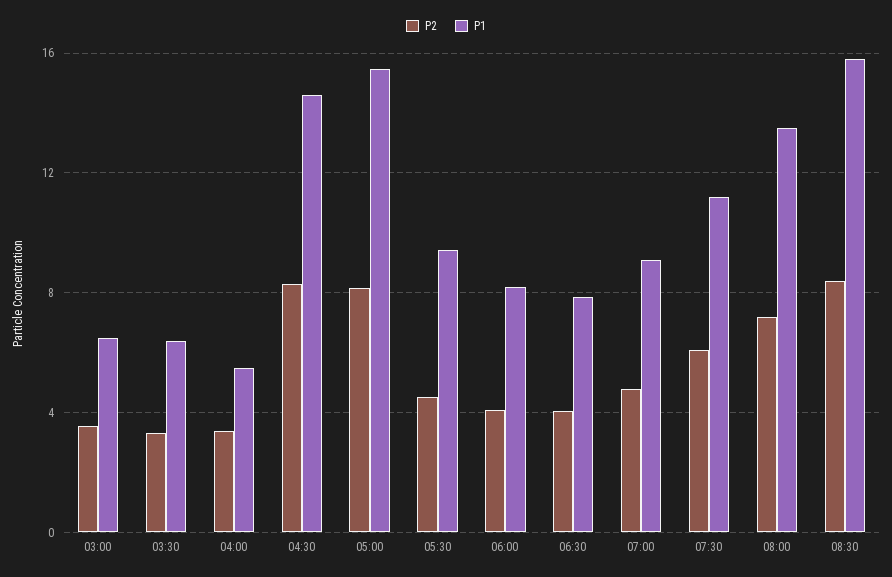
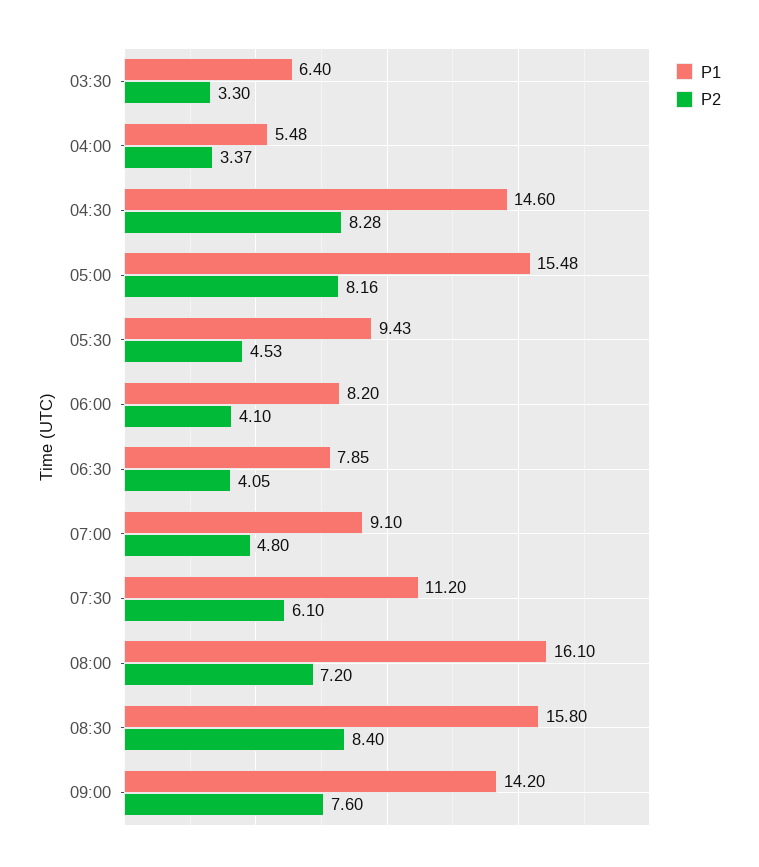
P2, 03:00: 3.5 -> none
P1, 03:00: 6.5 -> none
P1, 08:00: 13.5 -> 16.1
P1, 09:00: none -> 14.2
P2, 09:00: none -> 7.6

